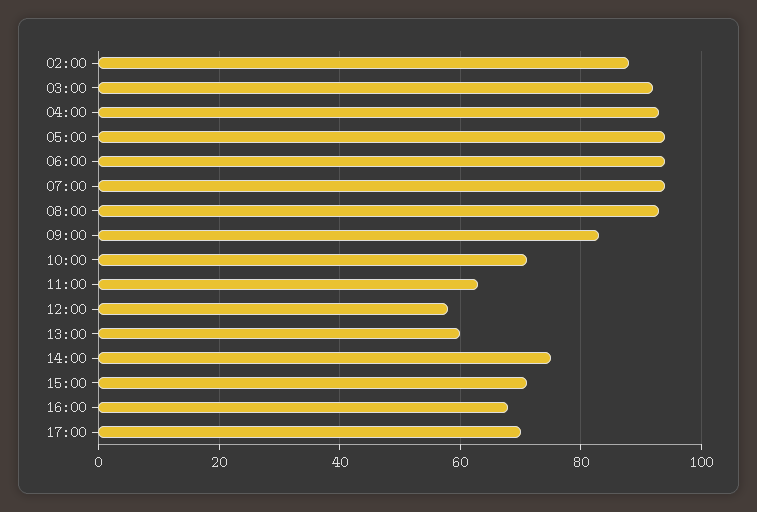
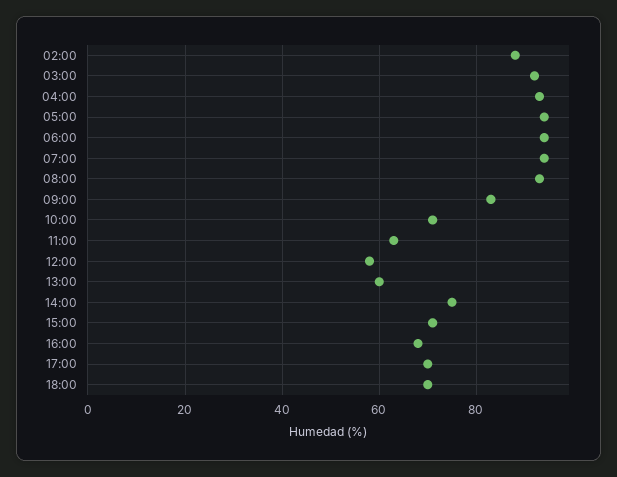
18:00: none -> 70

